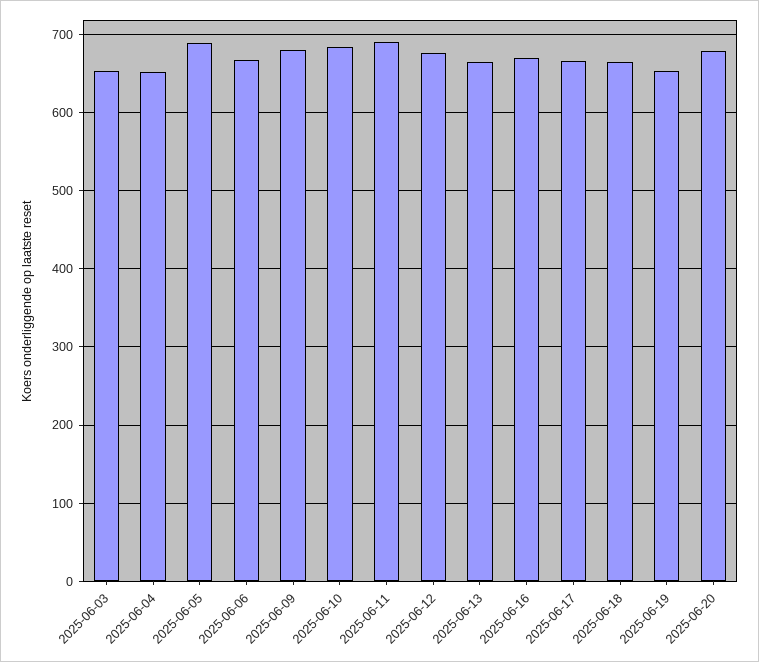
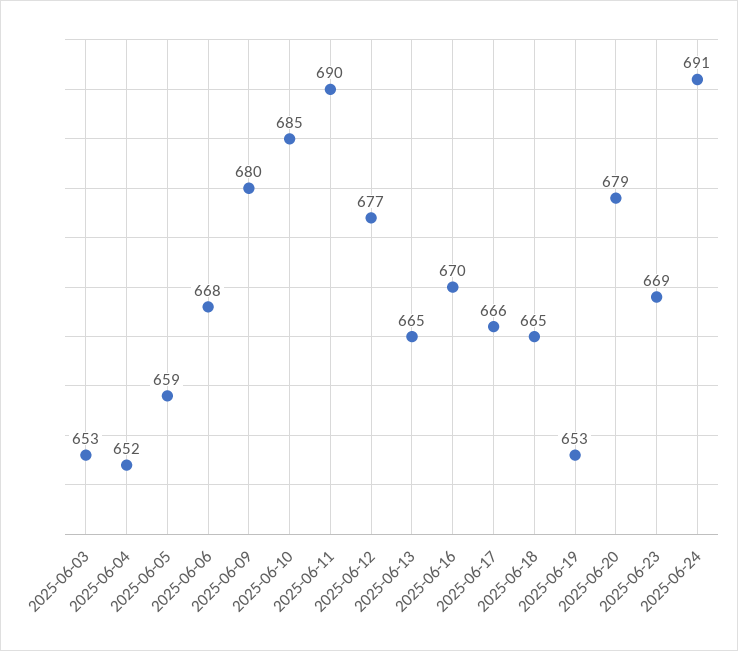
2025-06-05: 690 -> 659
2025-06-23: none -> 669
2025-06-24: none -> 691

